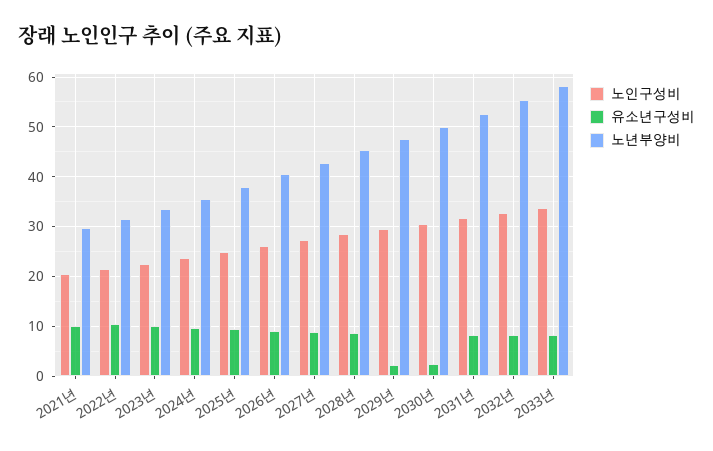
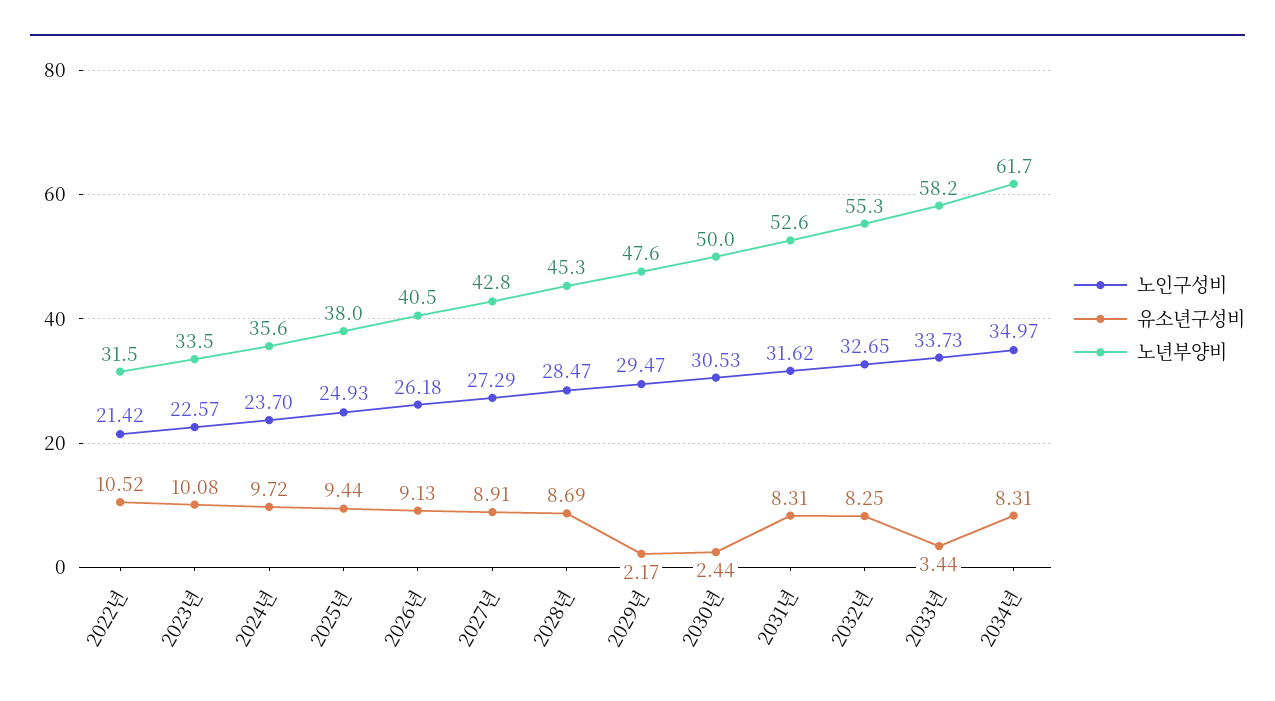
노인구성비, 2021년: 20 -> none
유소년구성비, 2021년: 10 -> none
노년부양비, 2021년: 30 -> none
유소년구성비, 2033년: 8 -> 3.44
노인구성비, 2034년: none -> 34.97
유소년구성비, 2034년: none -> 8.31
노년부양비, 2034년: none -> 61.7

